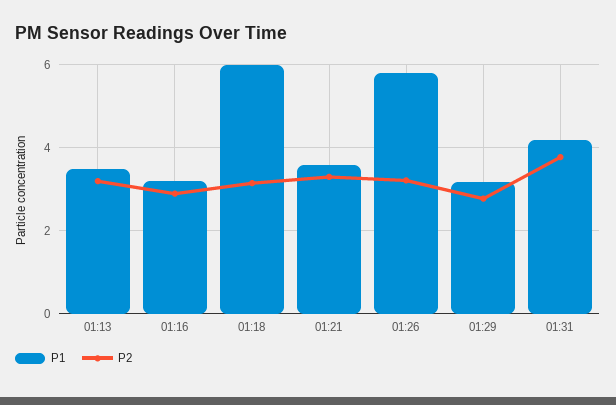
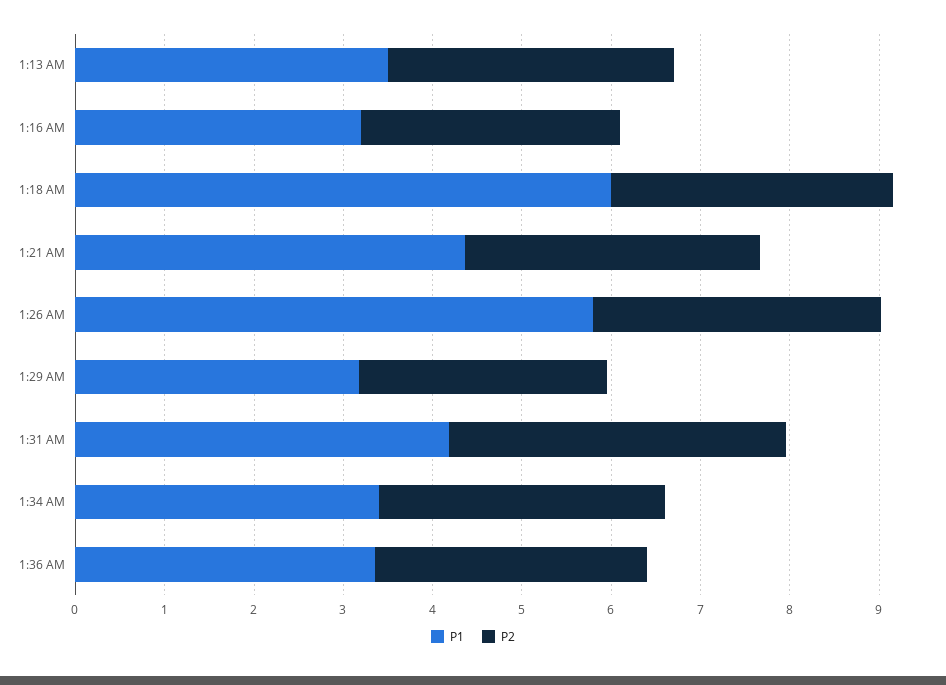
P1, 01:21: 3.6 -> 4.4
P1, 1:34 AM: none -> 3.4
P2, 1:34 AM: none -> 3.2
P1, 1:36 AM: none -> 3.4
P2, 1:36 AM: none -> 3

